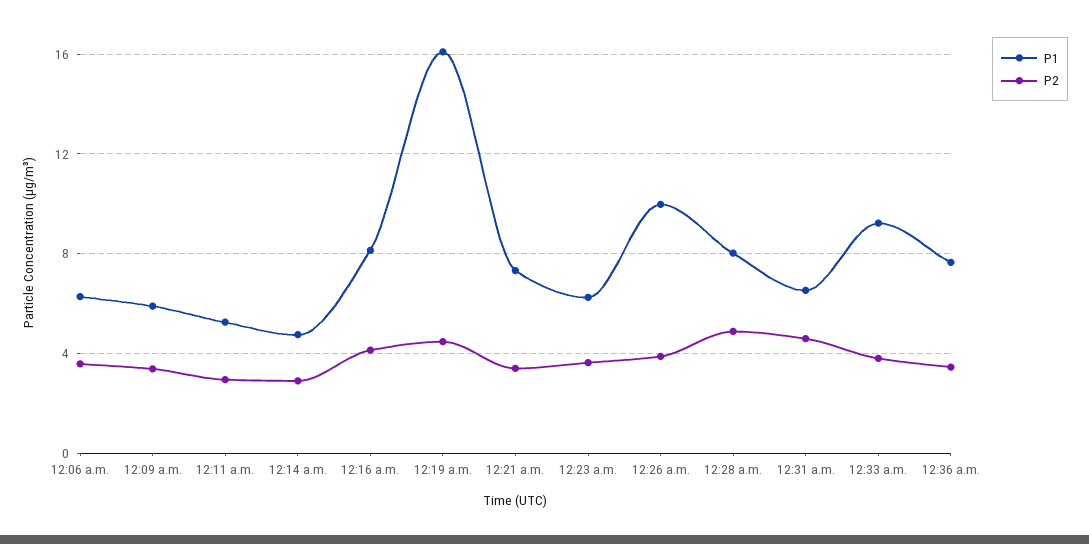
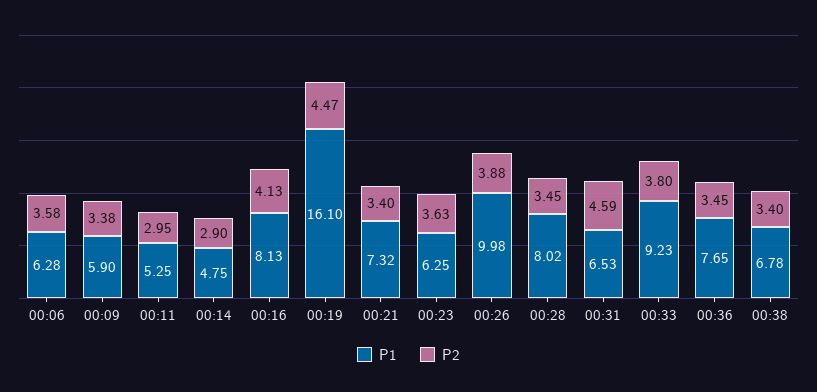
P2, 12:28 a.m.: 5 -> 3.45
P1, 00:38: none -> 6.78
P2, 00:38: none -> 3.4

